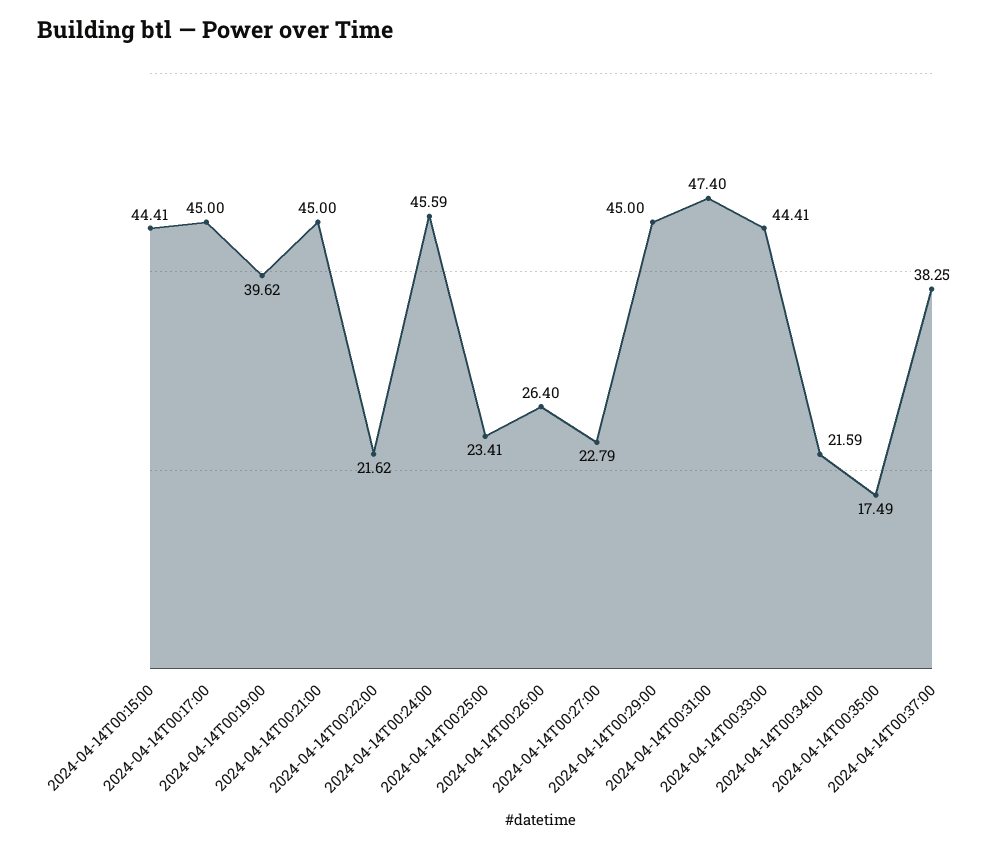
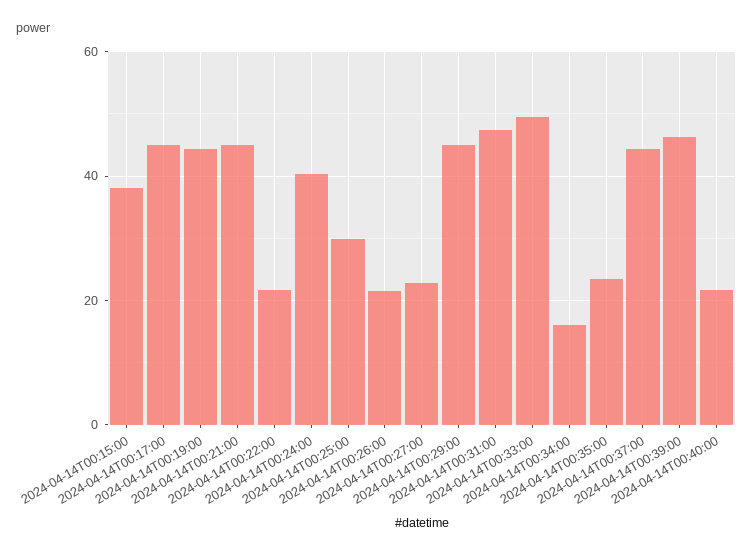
2024-04-14T00:15:00: 44.41 -> 38
2024-04-14T00:19:00: 39.62 -> 44
2024-04-14T00:24:00: 45.59 -> 40
2024-04-14T00:25:00: 23.41 -> 30
2024-04-14T00:26:00: 26.4 -> 22
2024-04-14T00:33:00: 44.41 -> 50
2024-04-14T00:34:00: 21.59 -> 16
2024-04-14T00:35:00: 17.49 -> 24
2024-04-14T00:37:00: 38.25 -> 44
2024-04-14T00:39:00: none -> 46
2024-04-14T00:40:00: none -> 22

